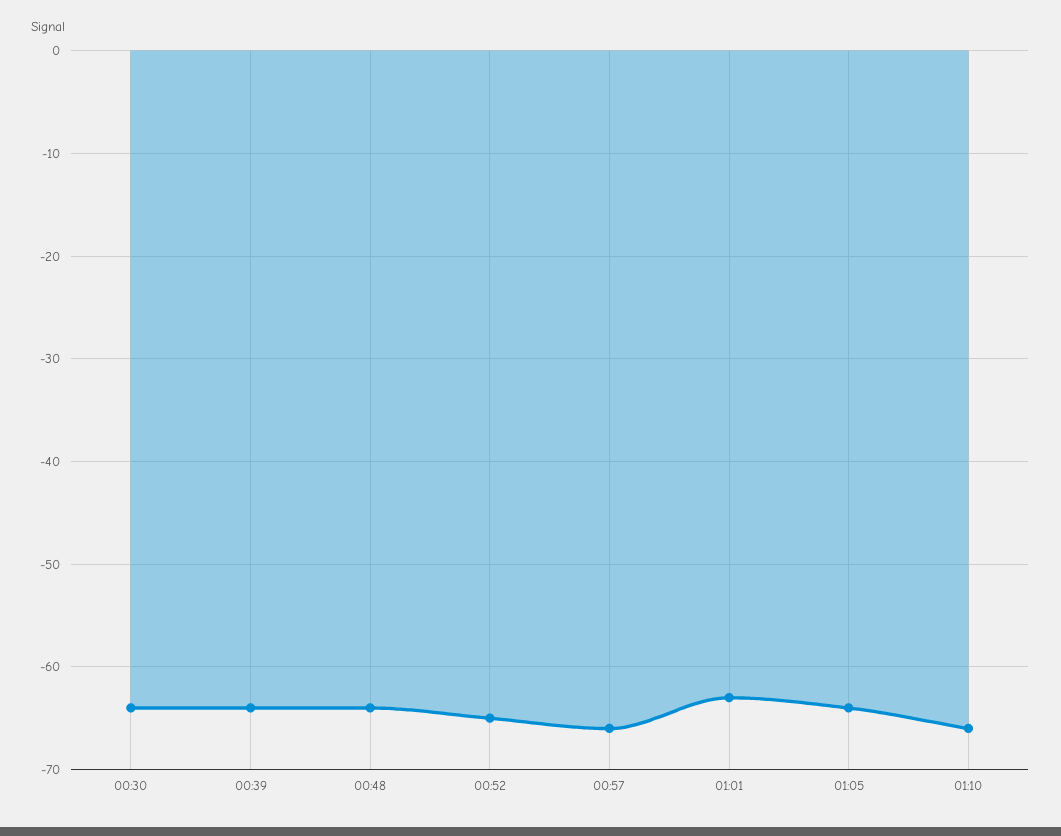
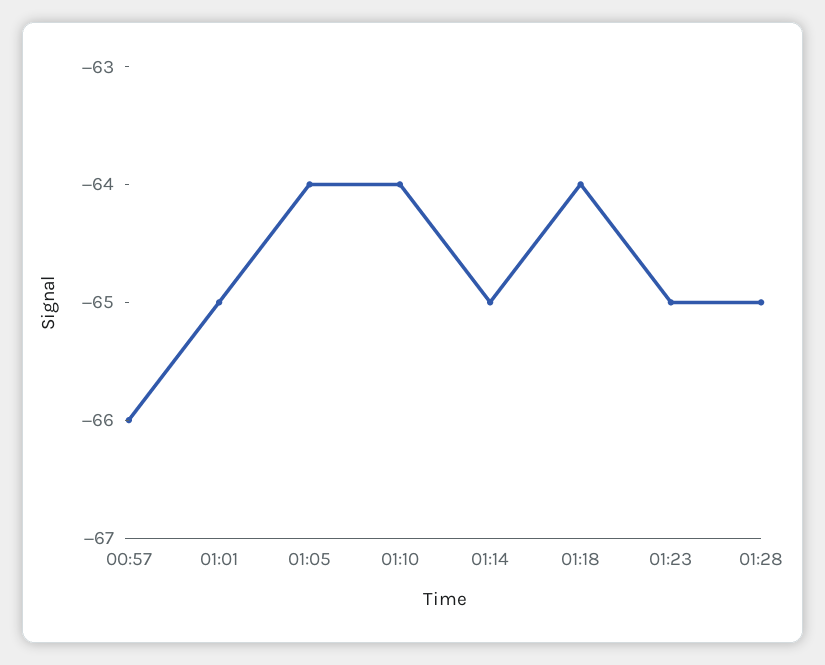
00:30: -64 -> none
00:39: -64 -> none
00:48: -64 -> none
00:52: -65 -> none
01:01: -63 -> -65
01:10: -66 -> -64
01:14: none -> -65
01:18: none -> -64
01:23: none -> -65
01:28: none -> -65

